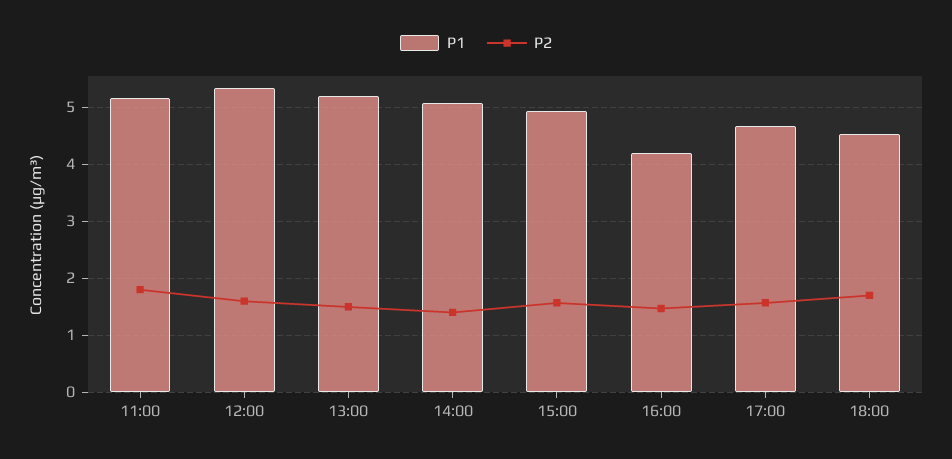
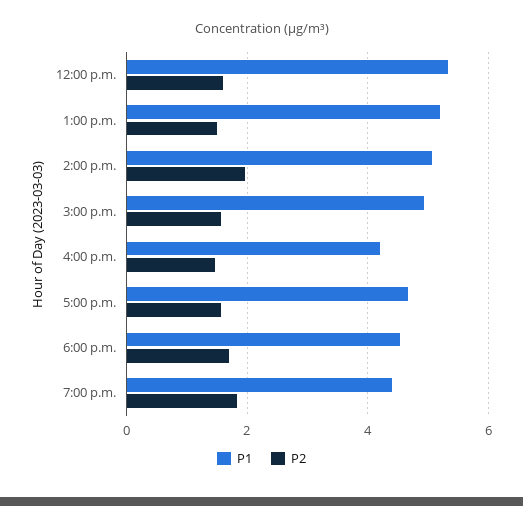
P1, 11:00: 5.2 -> none
P2, 11:00: 1.8 -> none
P2, 14:00: 1.4 -> 2
P1, 7:00 p.m.: none -> 4.4
P2, 7:00 p.m.: none -> 1.8

